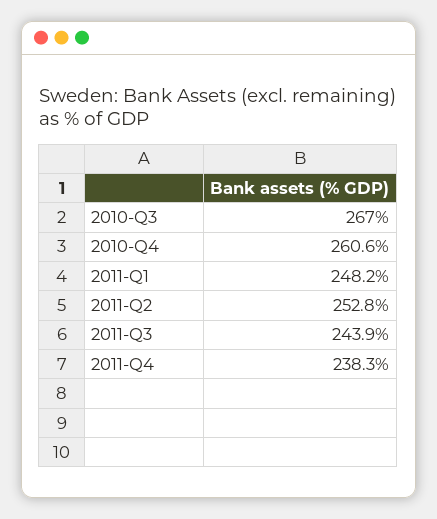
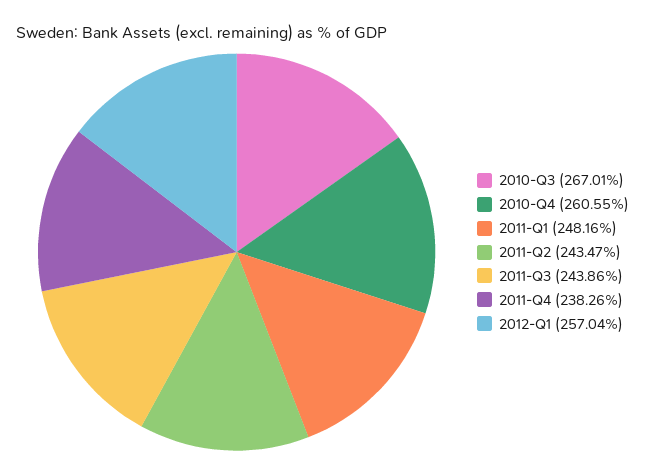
2011-Q2: 252.8 -> 243.47
2012-Q1: none -> 257.04

